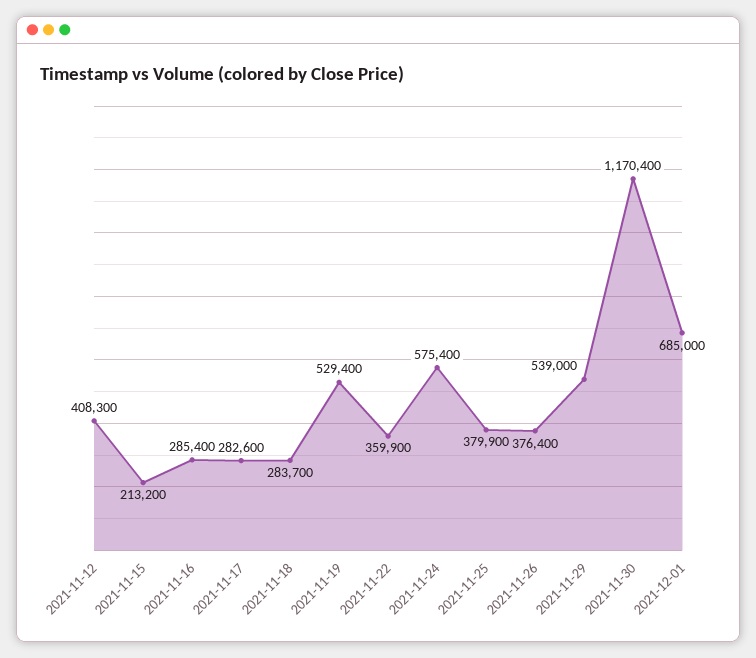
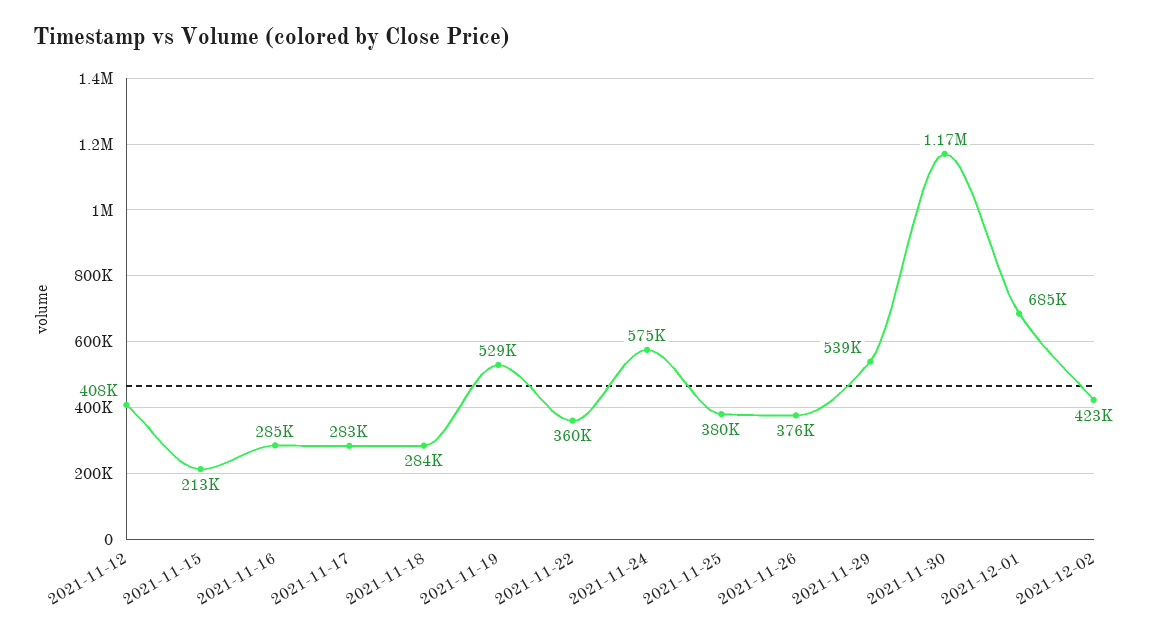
2021-12-02: none -> 423000

